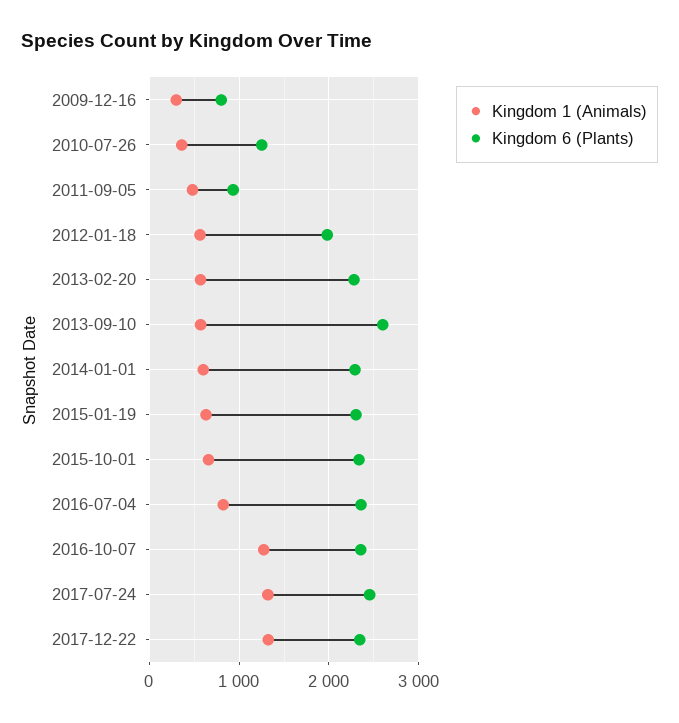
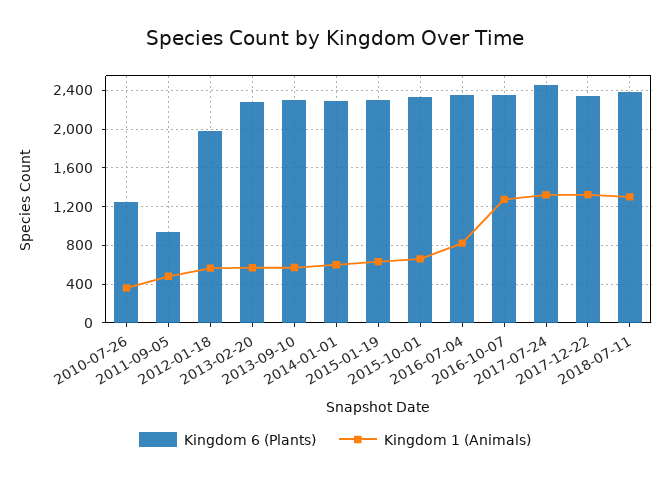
Kingdom 1 (Animals), 2009-12-16: 300 -> none
Kingdom 6 (Plants), 2009-12-16: 800 -> none
Kingdom 6 (Plants), 2013-09-10: 2600 -> 2300
Kingdom 6 (Plants), 2018-07-11: none -> 2400
Kingdom 1 (Animals), 2018-07-11: none -> 1300

